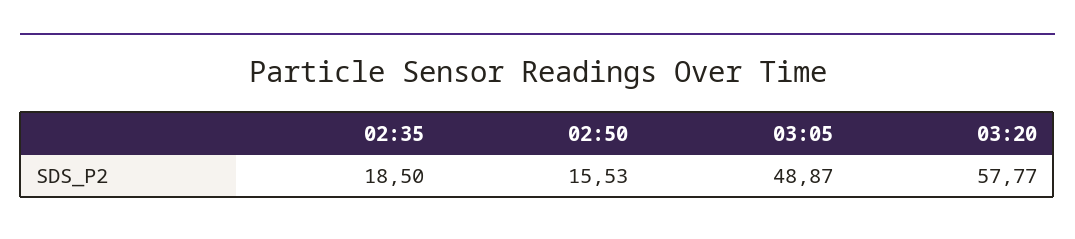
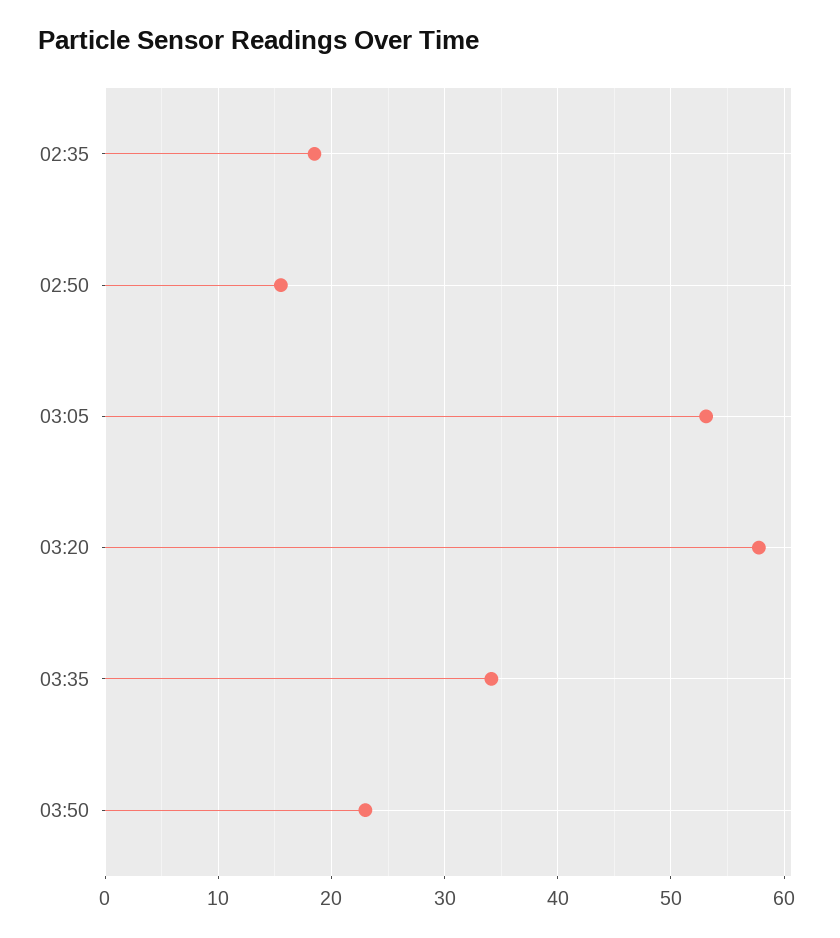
03:05: 48.87 -> 53
03:35: none -> 34
03:50: none -> 23

